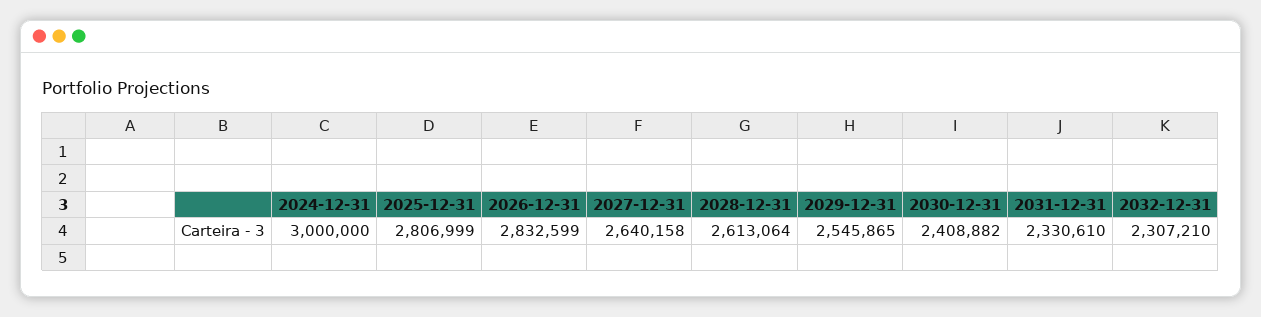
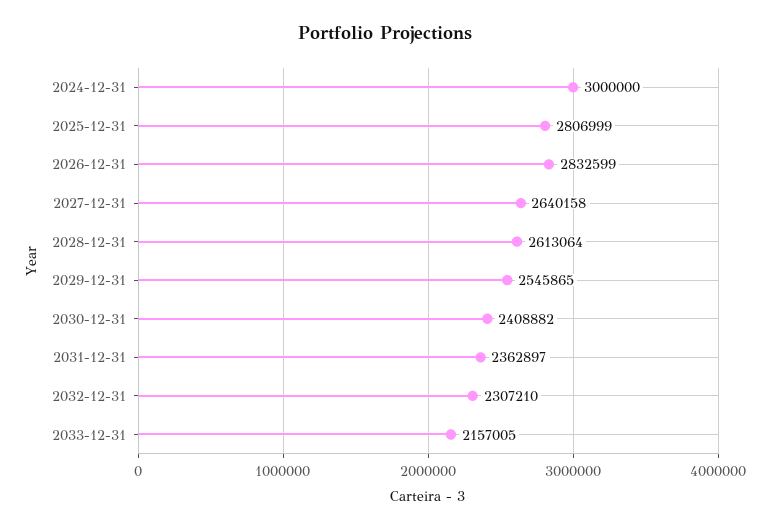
2031-12-31: 2330610 -> 2362897
2033-12-31: none -> 2157005

